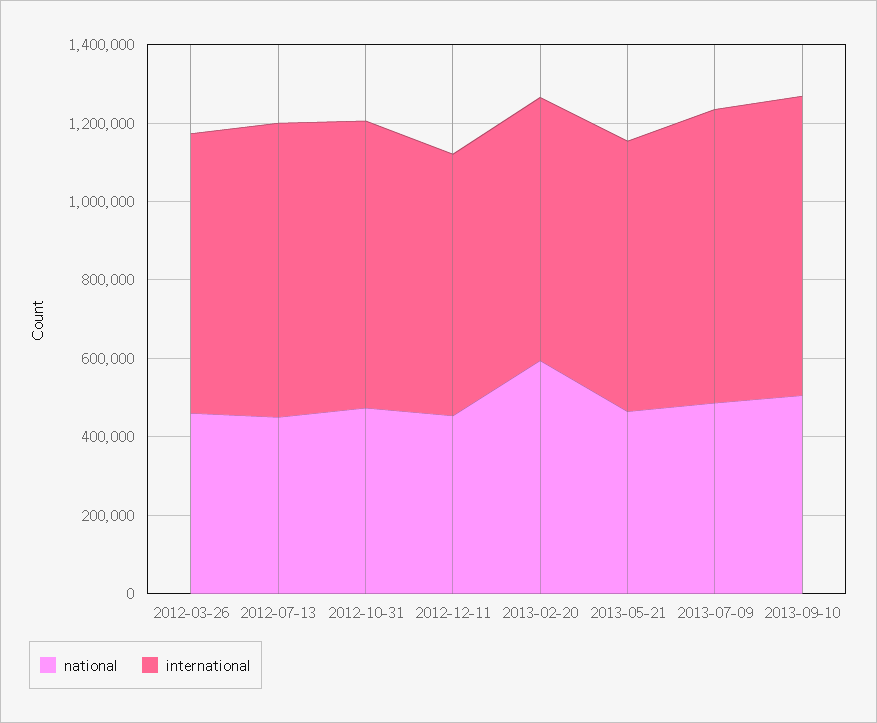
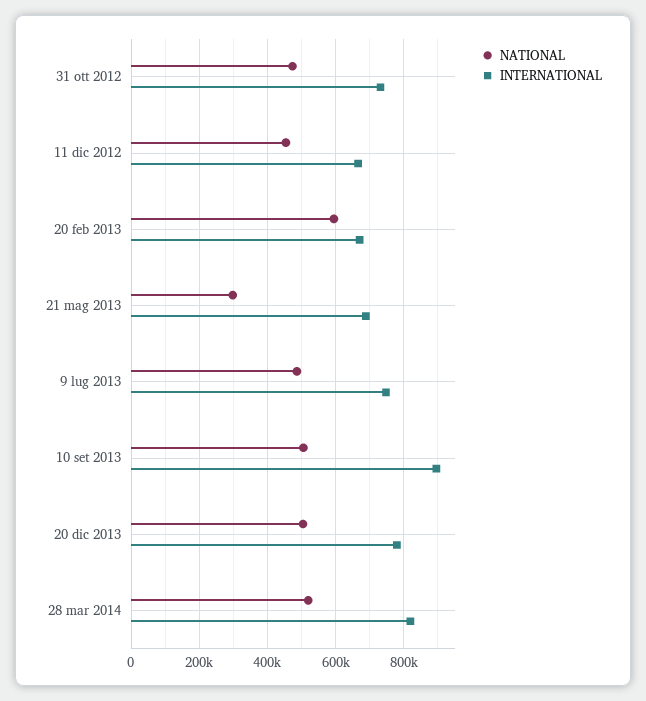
national, 2012-03-26: 450000 -> none
international, 2012-03-26: 700000 -> none
national, 2012-07-13: 450000 -> none
international, 2012-07-13: 750000 -> none
national, 2013-05-21: 450000 -> 300000
international, 2013-09-10: 750000 -> 900000
national, 20 dic 2013: none -> 500000
international, 20 dic 2013: none -> 780000
national, 28 mar 2014: none -> 520000
international, 28 mar 2014: none -> 820000

